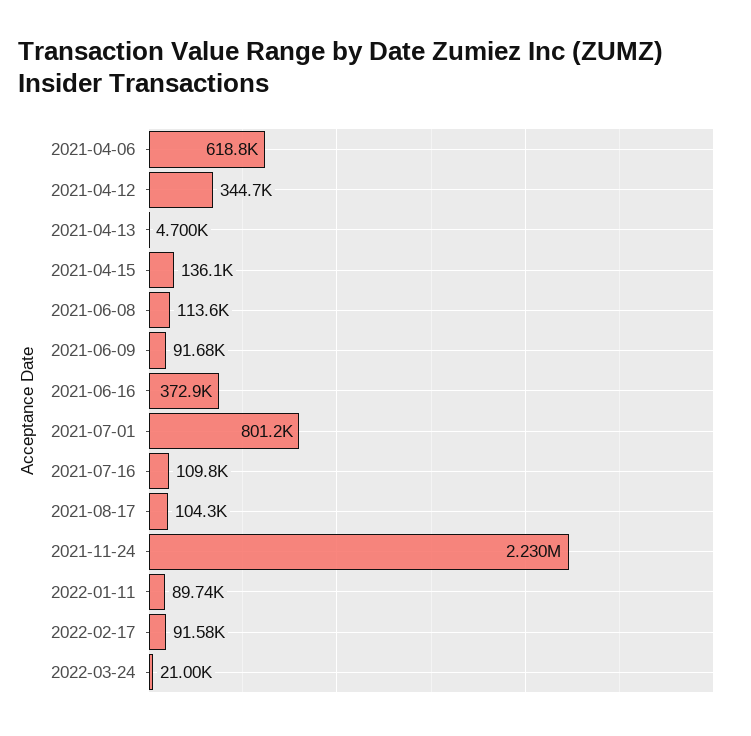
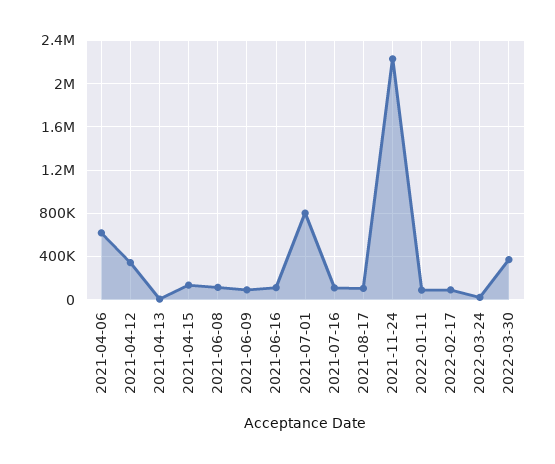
2021-06-16: 372900 -> 100000
2022-03-30: none -> 400000

